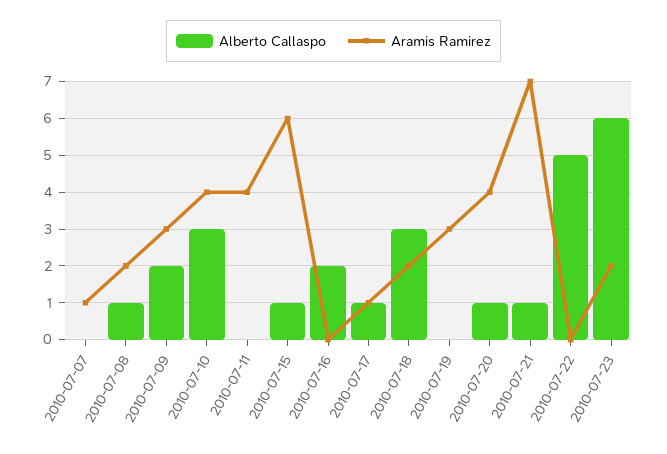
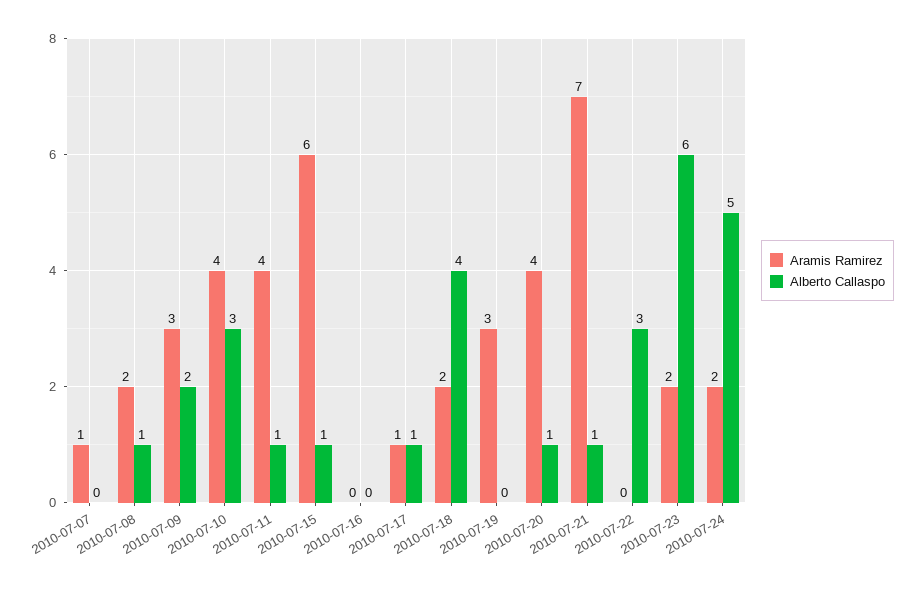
Alberto Callaspo, 2010-07-11: 0 -> 1
Alberto Callaspo, 2010-07-16: 2 -> 0
Alberto Callaspo, 2010-07-18: 3 -> 4
Alberto Callaspo, 2010-07-22: 5 -> 3
Aramis Ramirez, 2010-07-24: none -> 2
Alberto Callaspo, 2010-07-24: none -> 5

